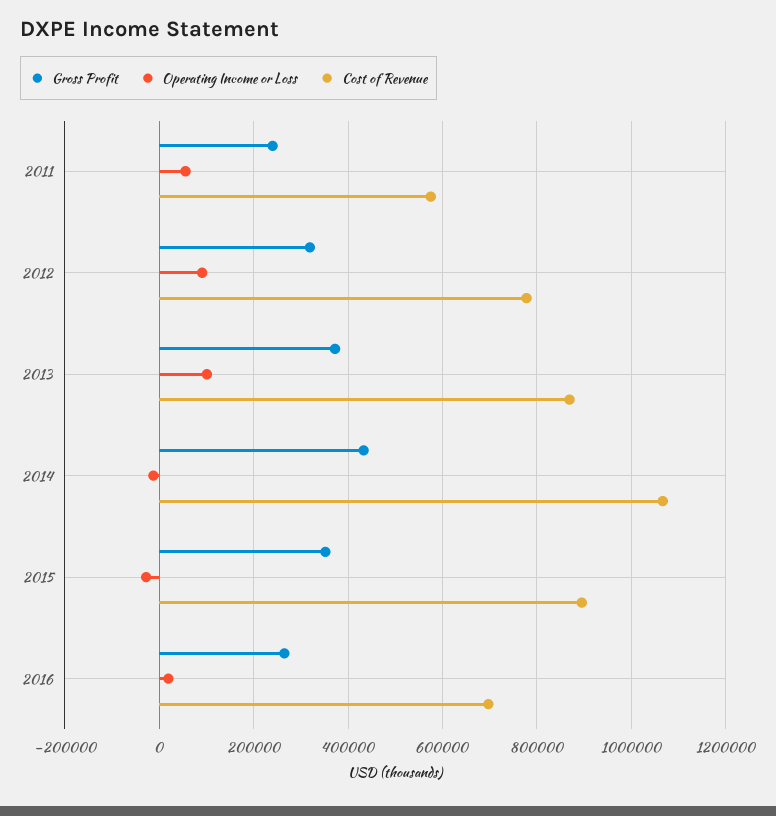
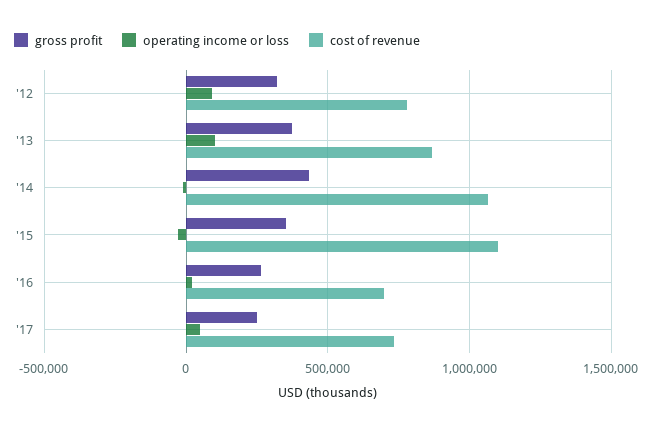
Gross Profit, 2011: 240000 -> none
Operating Income or Loss, 2011: 60000 -> none
Cost of Revenue, 2011: 580000 -> none
Cost of Revenue, 2015: 900000 -> 1100000
Gross Profit, '17: none -> 250000
Operating Income or Loss, '17: none -> 50000
Cost of Revenue, '17: none -> 750000

